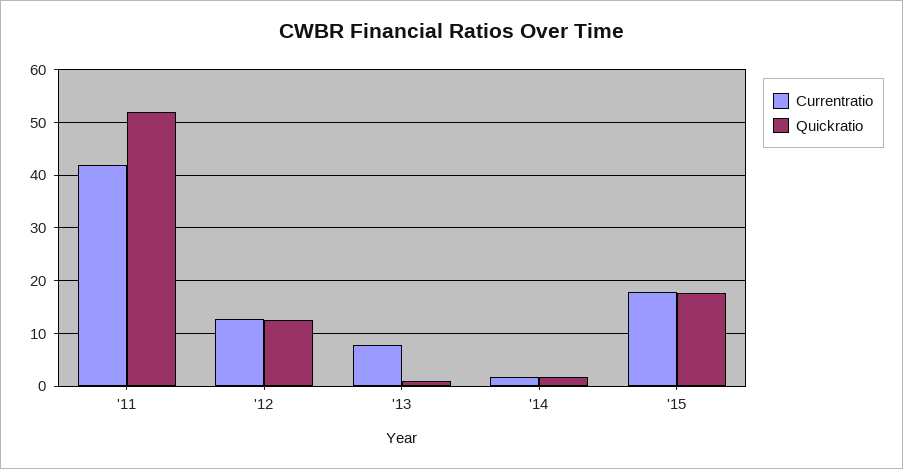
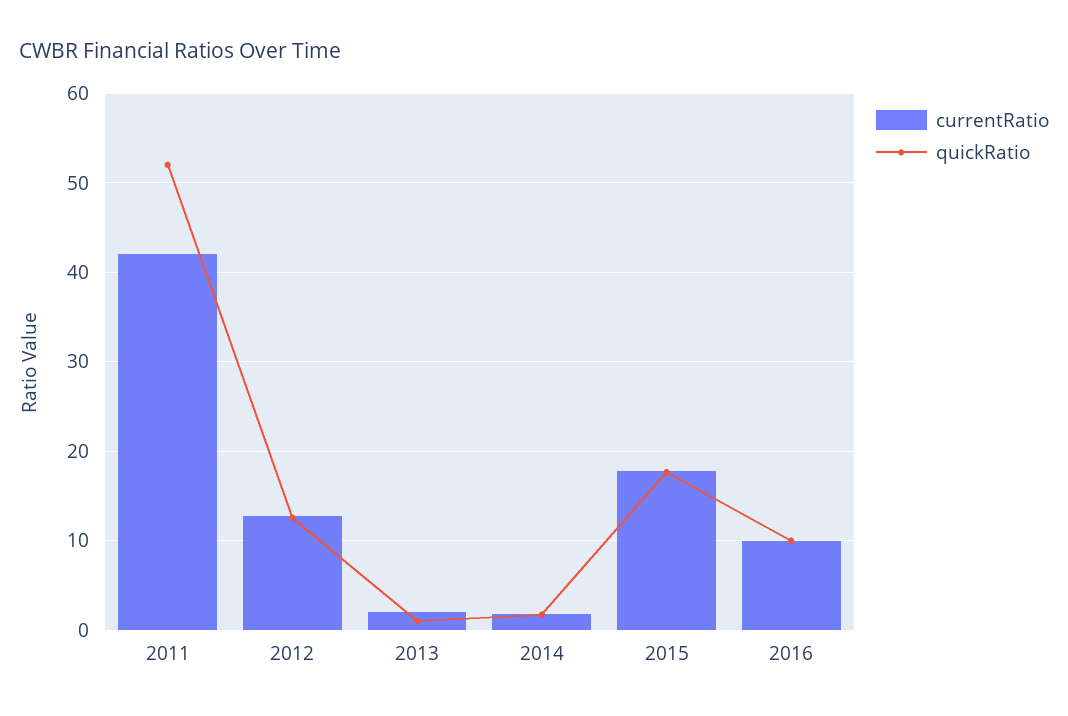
Currentratio, '13: 8 -> 2
Currentratio, 2016: none -> 10
Quickratio, 2016: none -> 10

